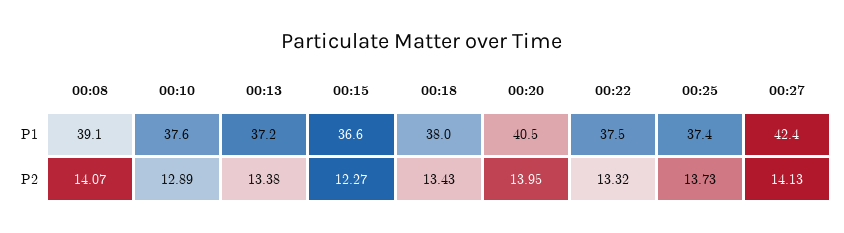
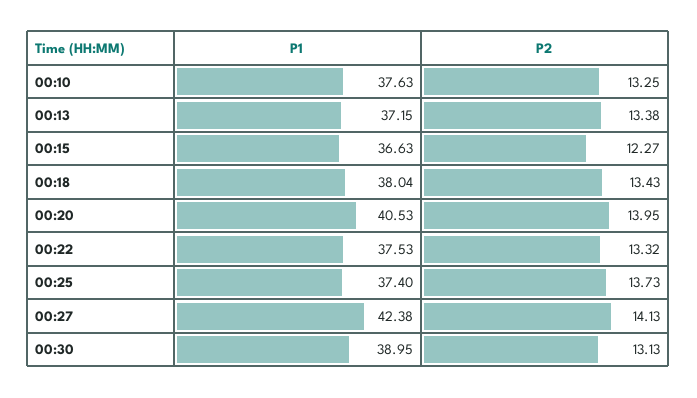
00:08, P1: 39.1 -> none
00:08, P2: 14.07 -> none
00:10, P2: 12.89 -> 13.25
00:30, P1: none -> 38.95
00:30, P2: none -> 13.13

